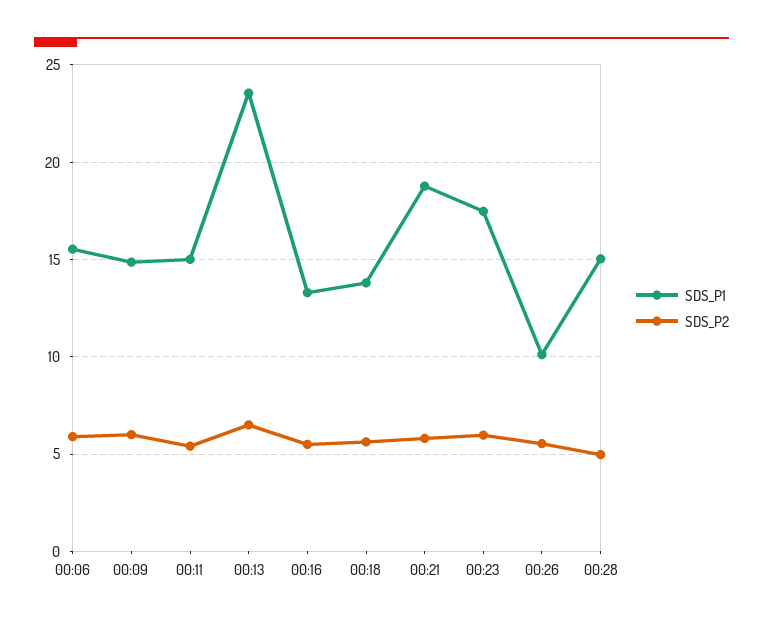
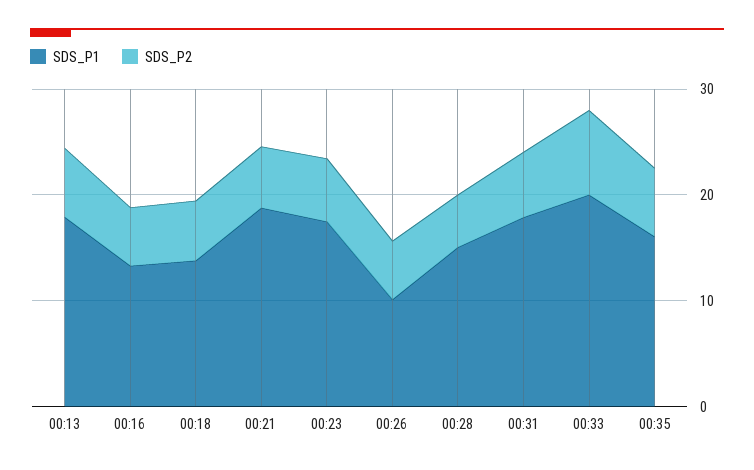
SDS_P1, 00:06: 15.5 -> none
SDS_P2, 00:06: 6 -> none
SDS_P1, 00:09: 15 -> none
SDS_P2, 00:09: 6 -> none
SDS_P1, 00:11: 15 -> none
SDS_P2, 00:11: 5.5 -> none
SDS_P1, 00:13: 23.5 -> 18
SDS_P1, 00:31: none -> 18
SDS_P2, 00:31: none -> 6
SDS_P1, 00:33: none -> 20
SDS_P2, 00:33: none -> 8
SDS_P1, 00:35: none -> 16
SDS_P2, 00:35: none -> 6

